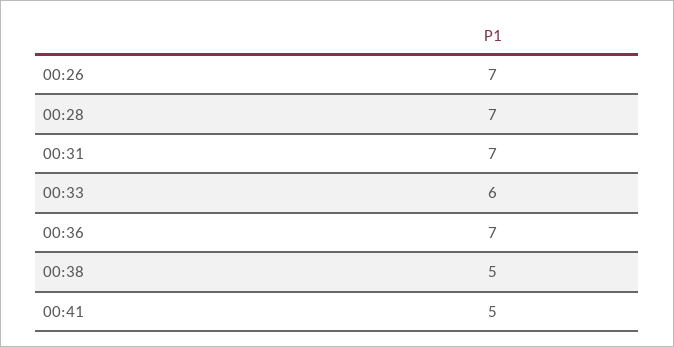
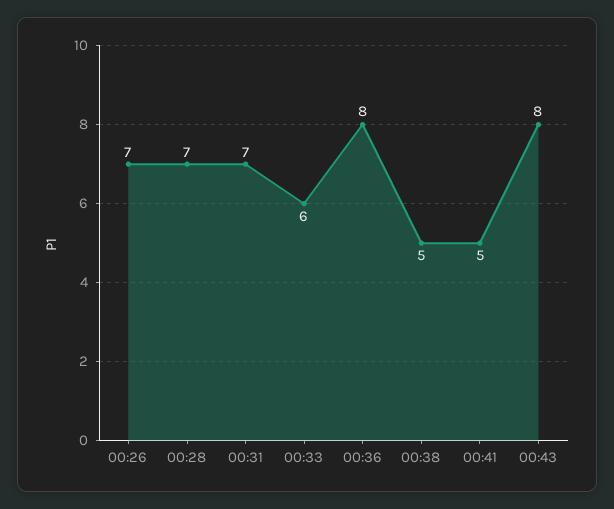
00:36: 7 -> 8
00:43: none -> 8

